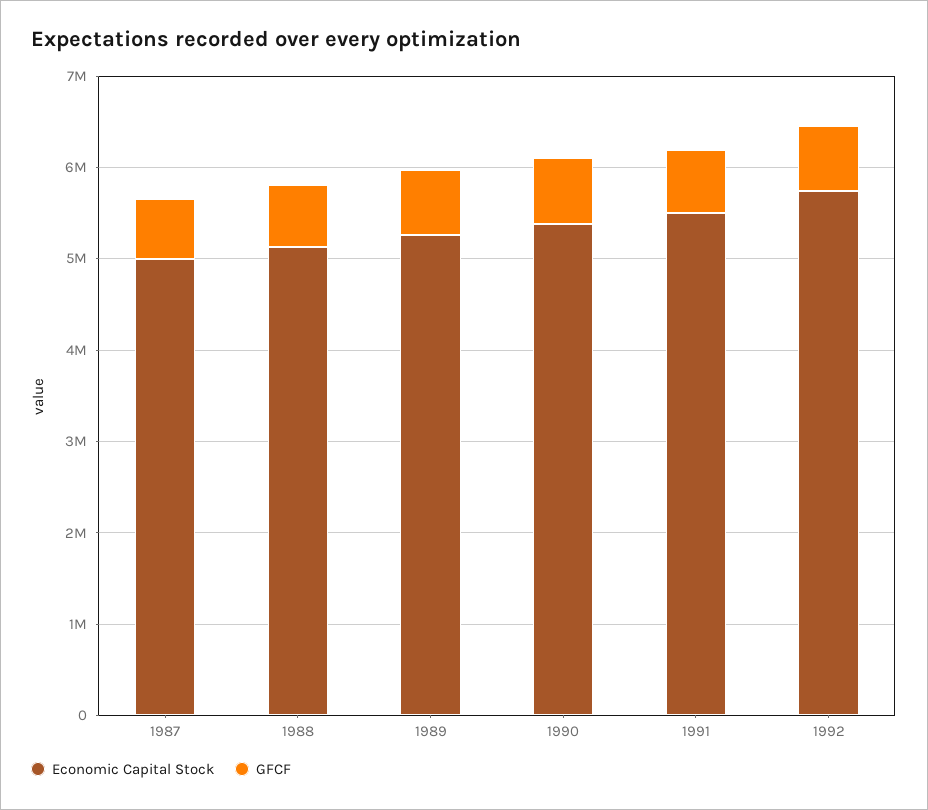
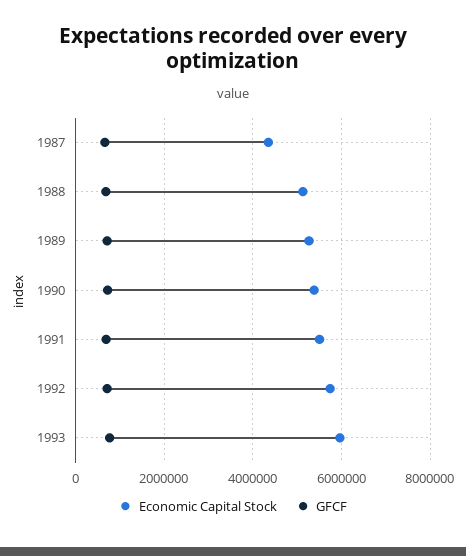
Economic Capital Stock, 1987: 5000000 -> 4400000
Economic Capital Stock, 1993: none -> 6000000
GFCF, 1993: none -> 800000

